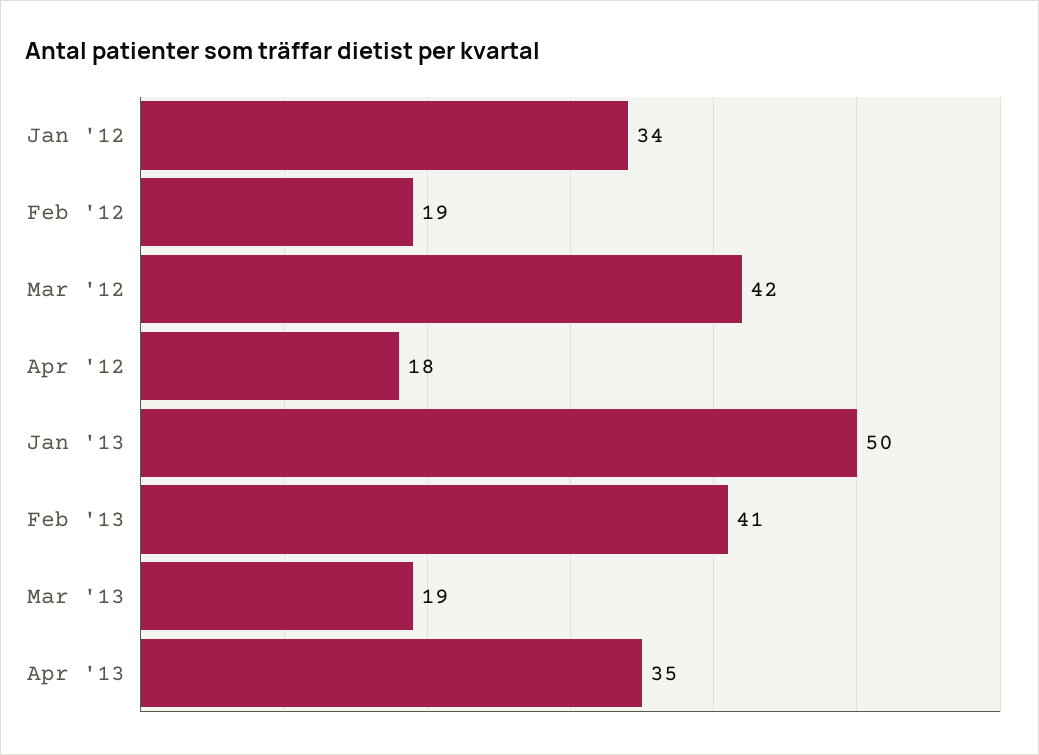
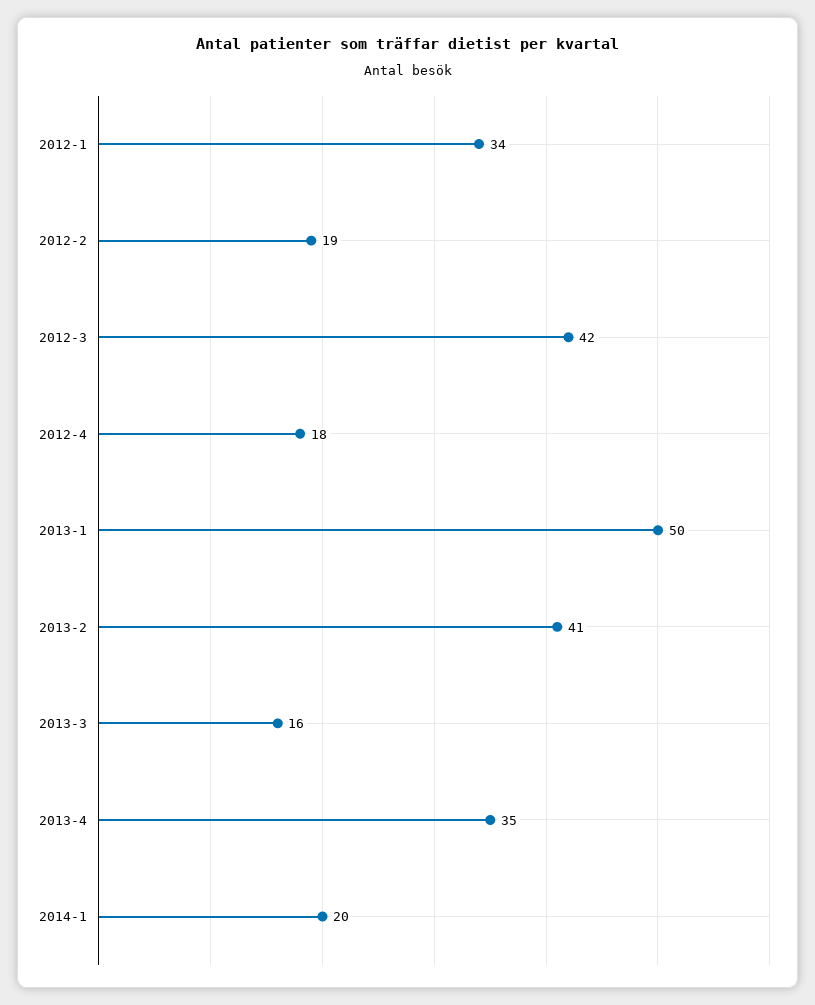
Mar '13: 19 -> 16
2014-1: none -> 20

